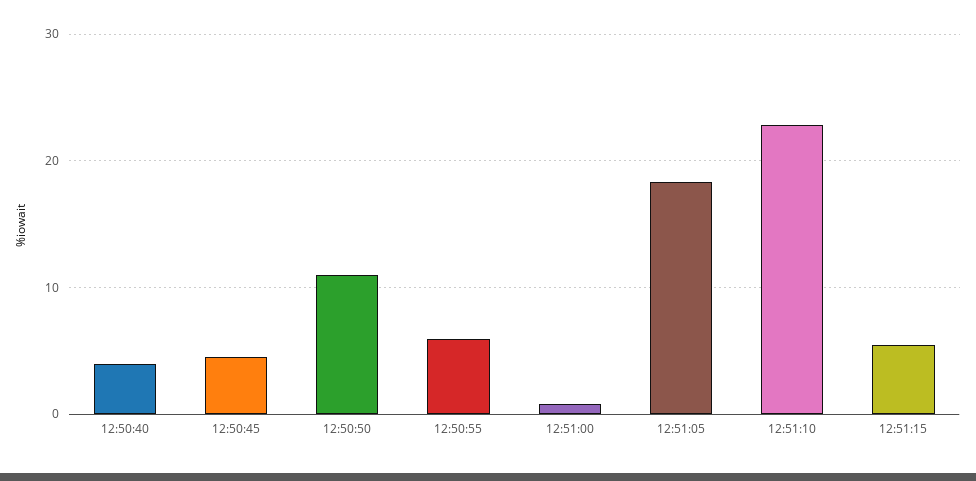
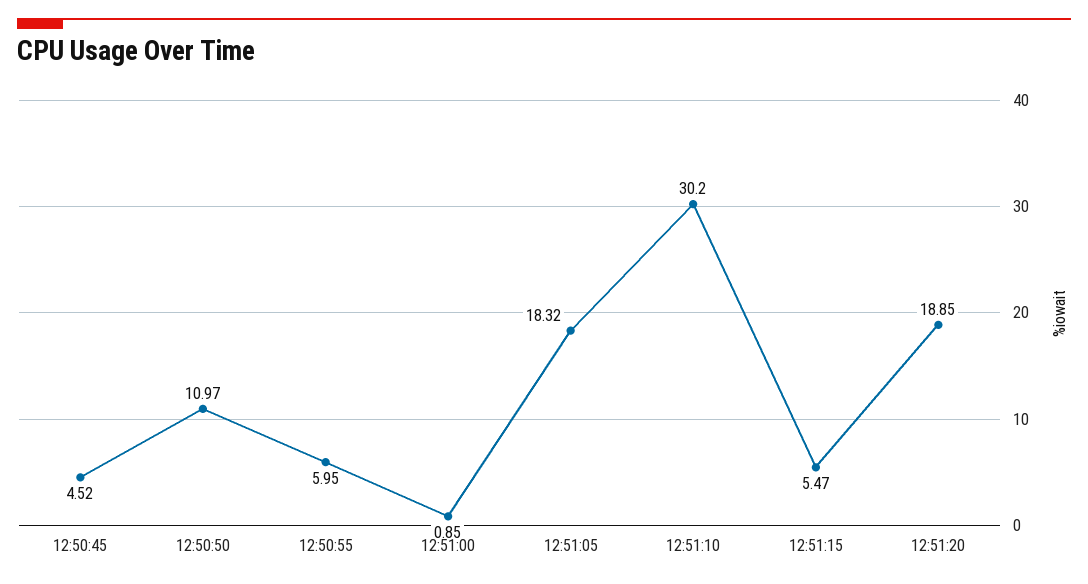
12:50:40: 4 -> none
12:51:10: 23 -> 30.2
12:51:20: none -> 18.85

